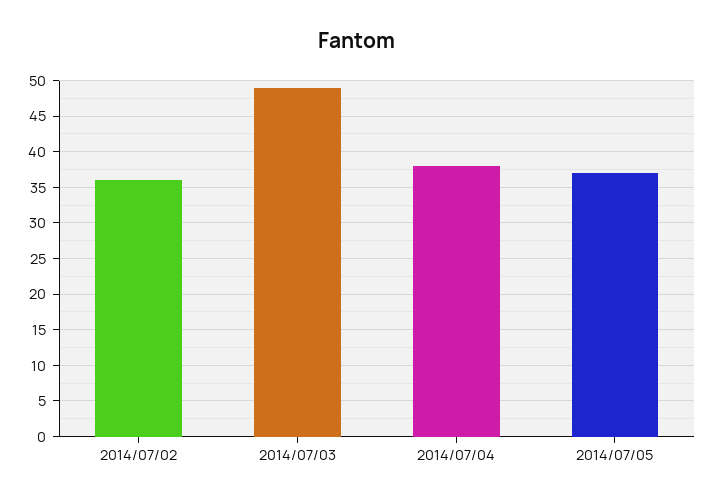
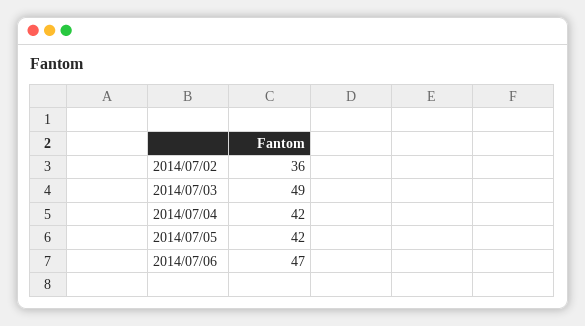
2014/07/04: 38 -> 42
2014/07/05: 37 -> 42
2014/07/06: none -> 47

